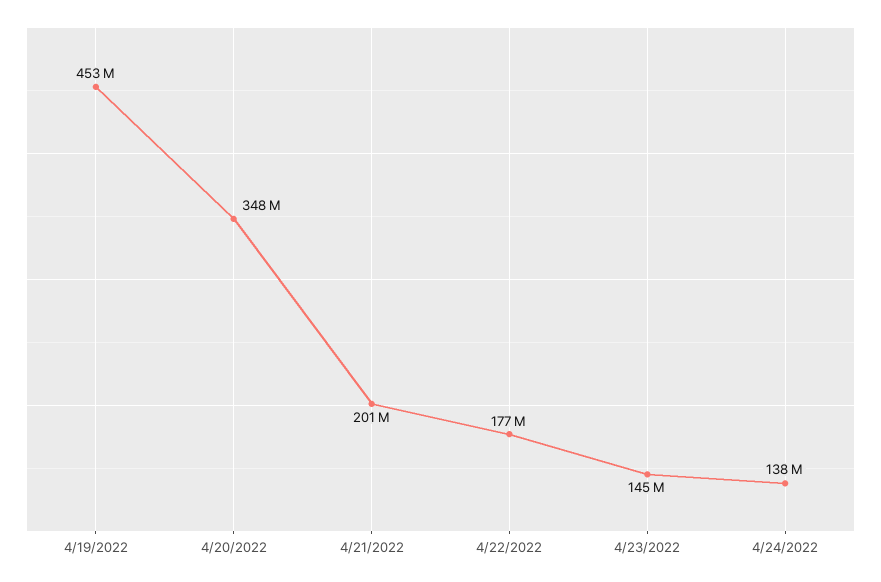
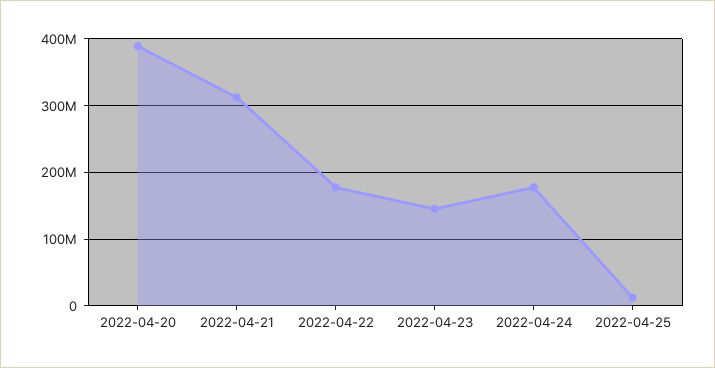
4/19/2022: 453000000 -> none
4/20/2022: 348000000 -> 390000000
4/21/2022: 201000000 -> 310000000
4/24/2022: 138000000 -> 180000000
2022-04-25: none -> 10000000

